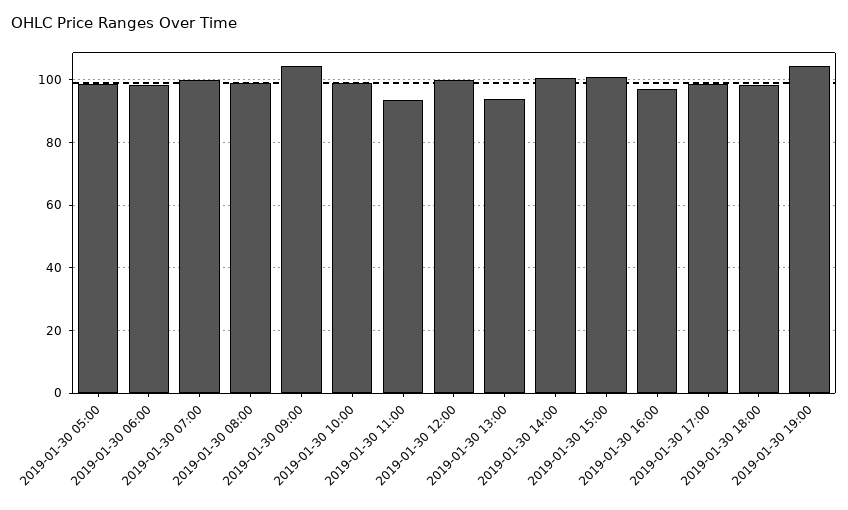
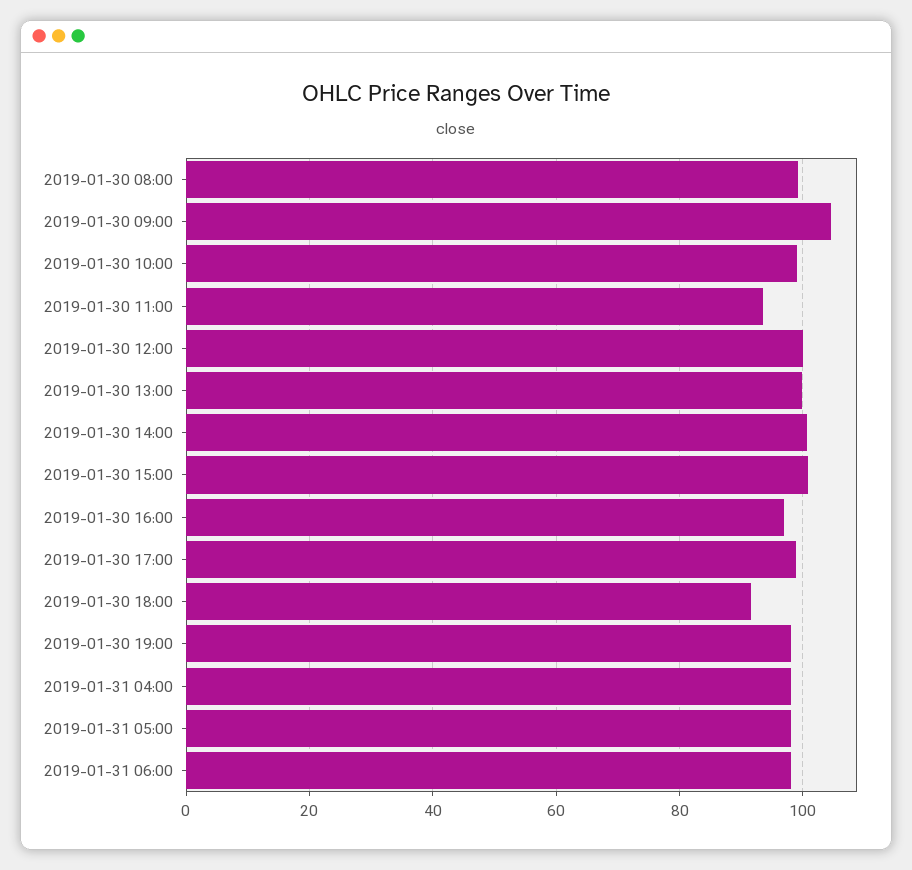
2019-01-30 05:00: 98 -> none
2019-01-30 06:00: 98 -> none
2019-01-30 07:00: 100 -> none
2019-01-30 13:00: 94 -> 100
2019-01-30 18:00: 98 -> 92
2019-01-30 19:00: 104 -> 98
2019-01-31 04:00: none -> 98
2019-01-31 05:00: none -> 98
2019-01-31 06:00: none -> 98

